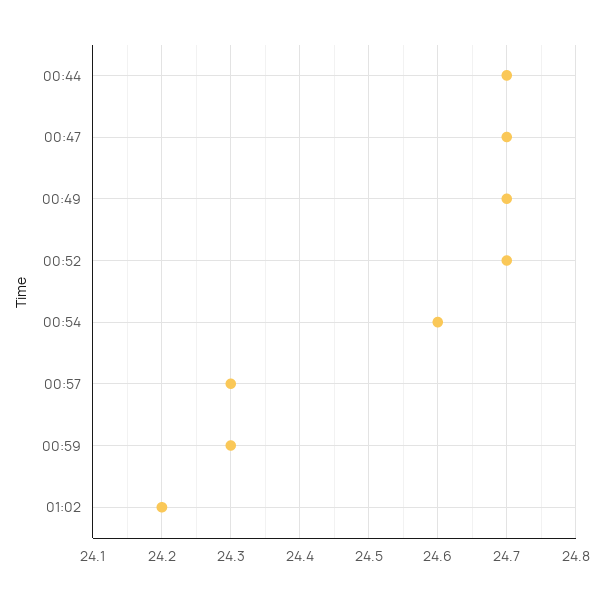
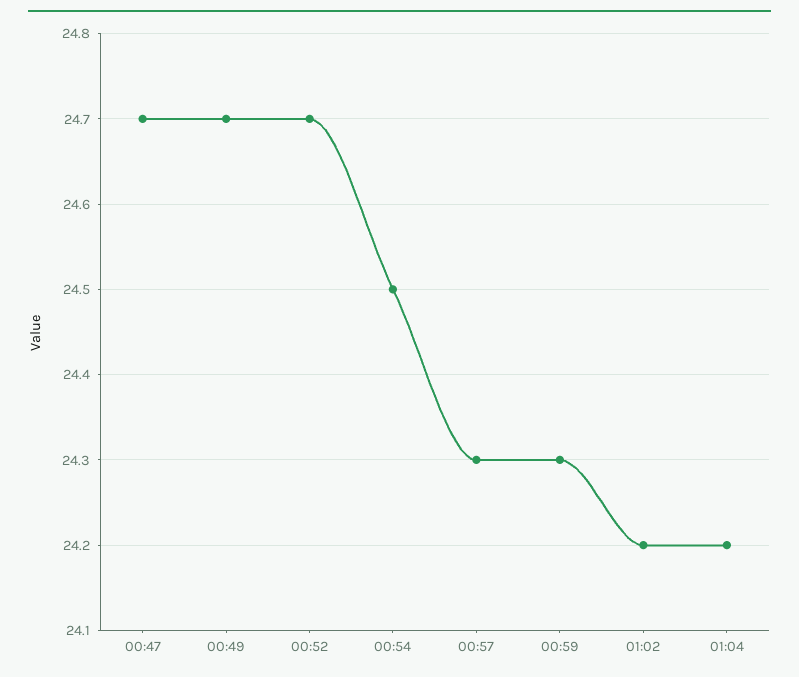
00:44: 24.7 -> none
00:54: 24.6 -> 24.5
01:04: none -> 24.2

